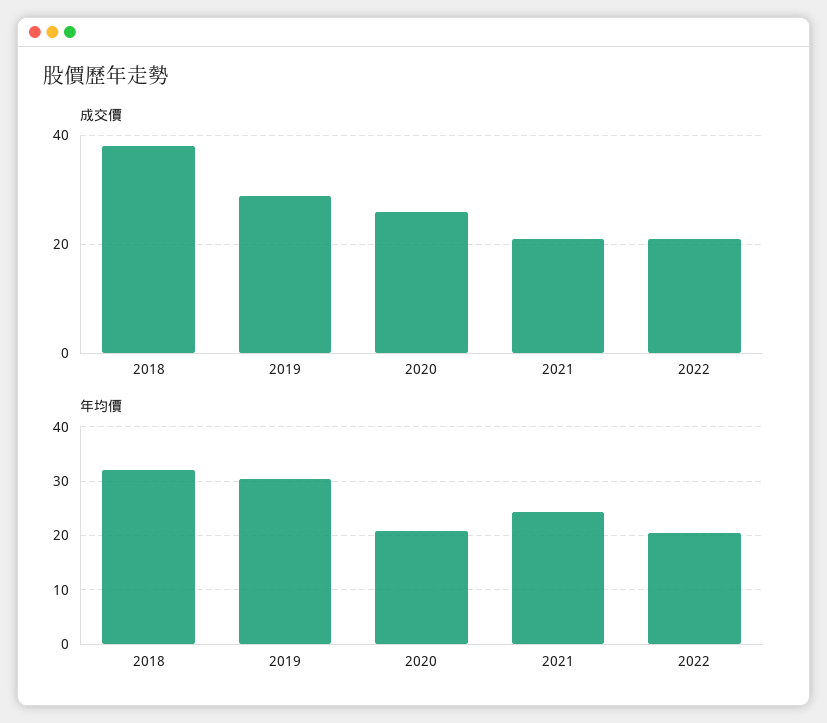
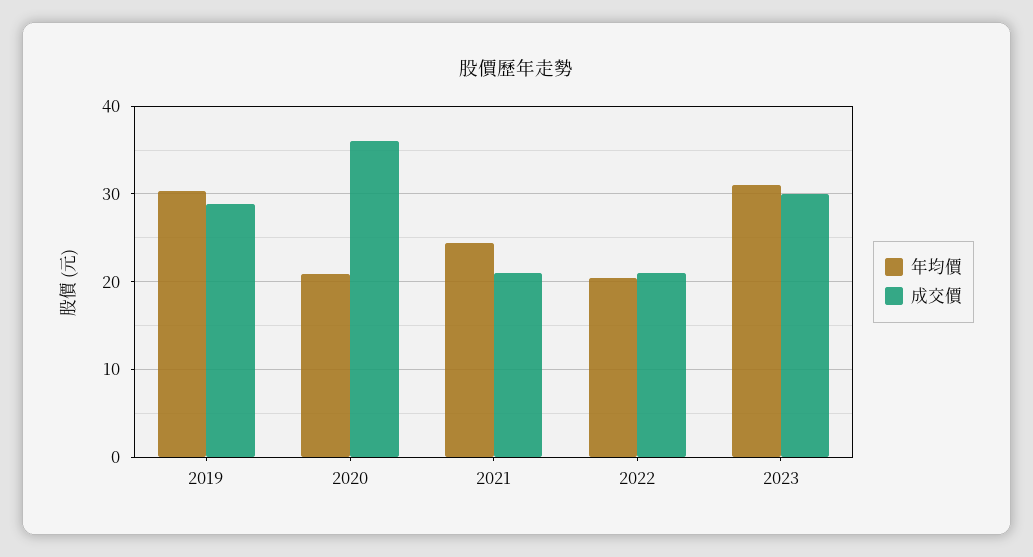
成交價, 2018: 38 -> none
成交價, 2020: 26 -> 36
年均價, 2018: 32 -> none
年均價, 2023: none -> 31
成交價, 2023: none -> 30

